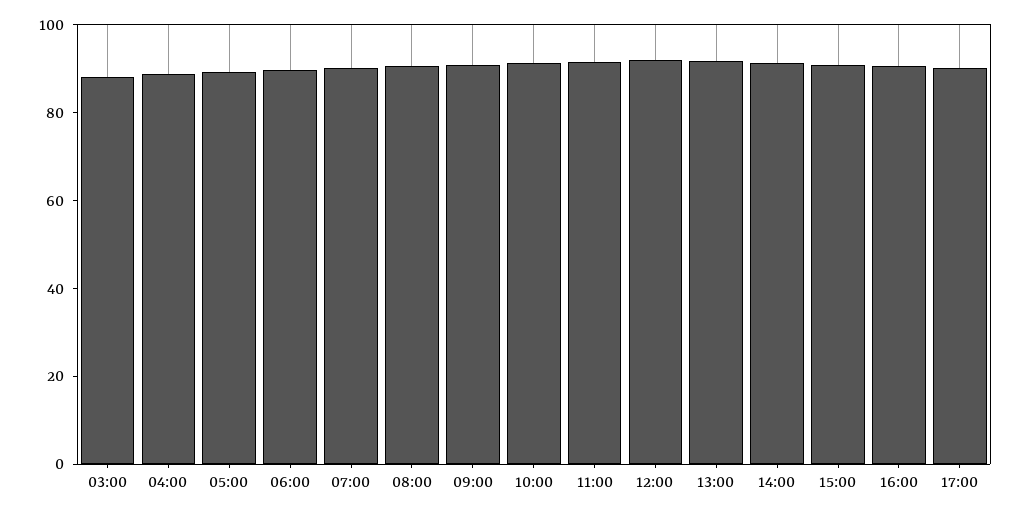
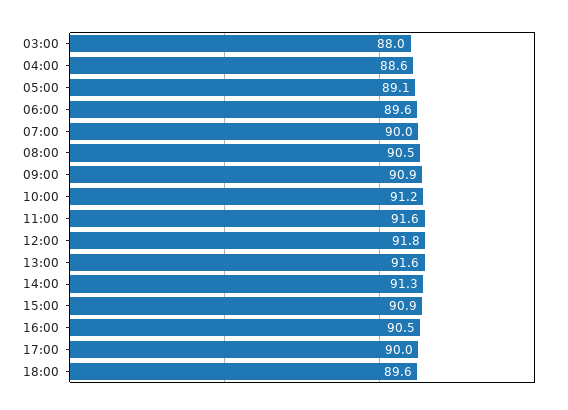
18:00: none -> 89.6

